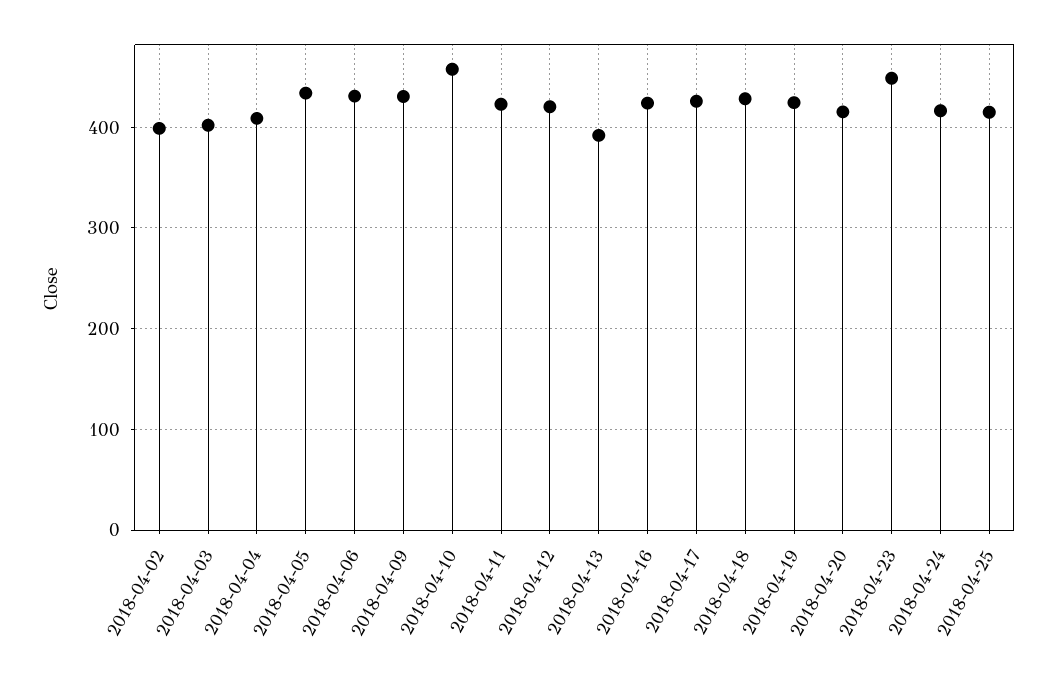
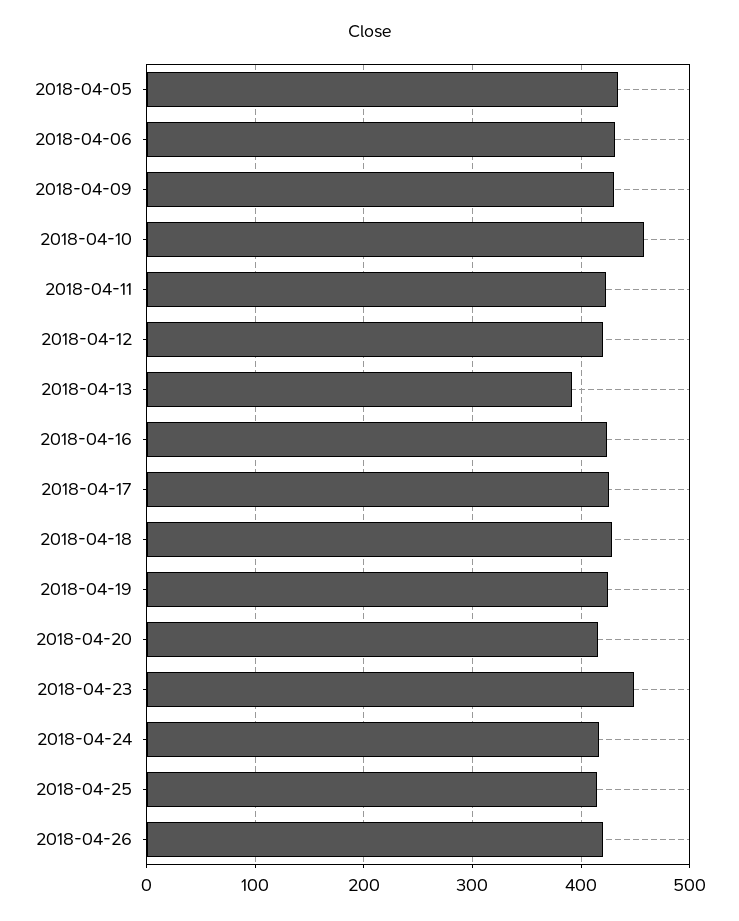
2018-04-02: 400 -> none
2018-04-03: 400 -> none
2018-04-04: 410 -> none
2018-04-26: none -> 420

